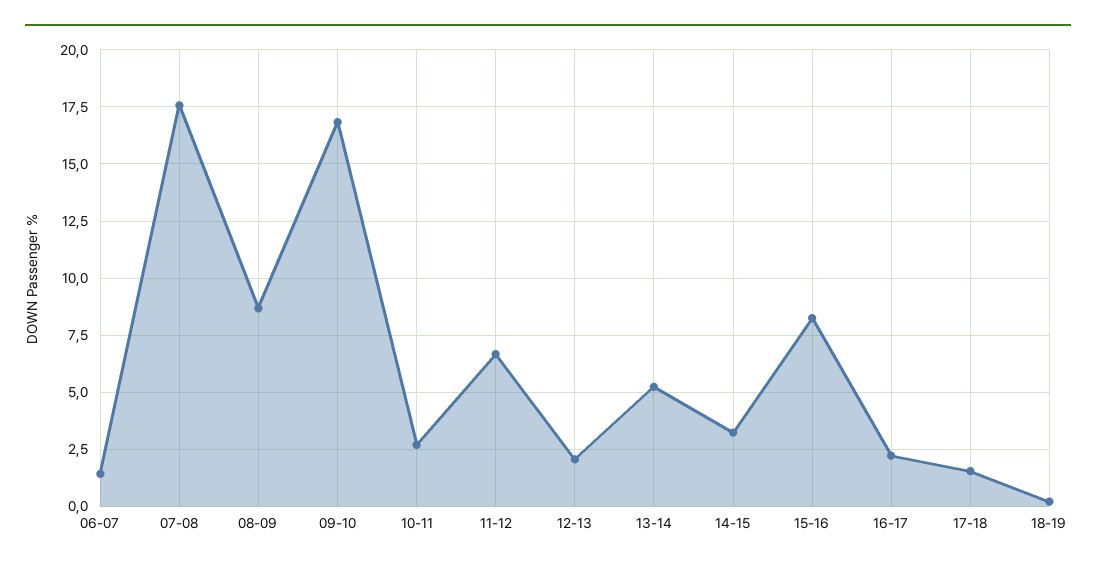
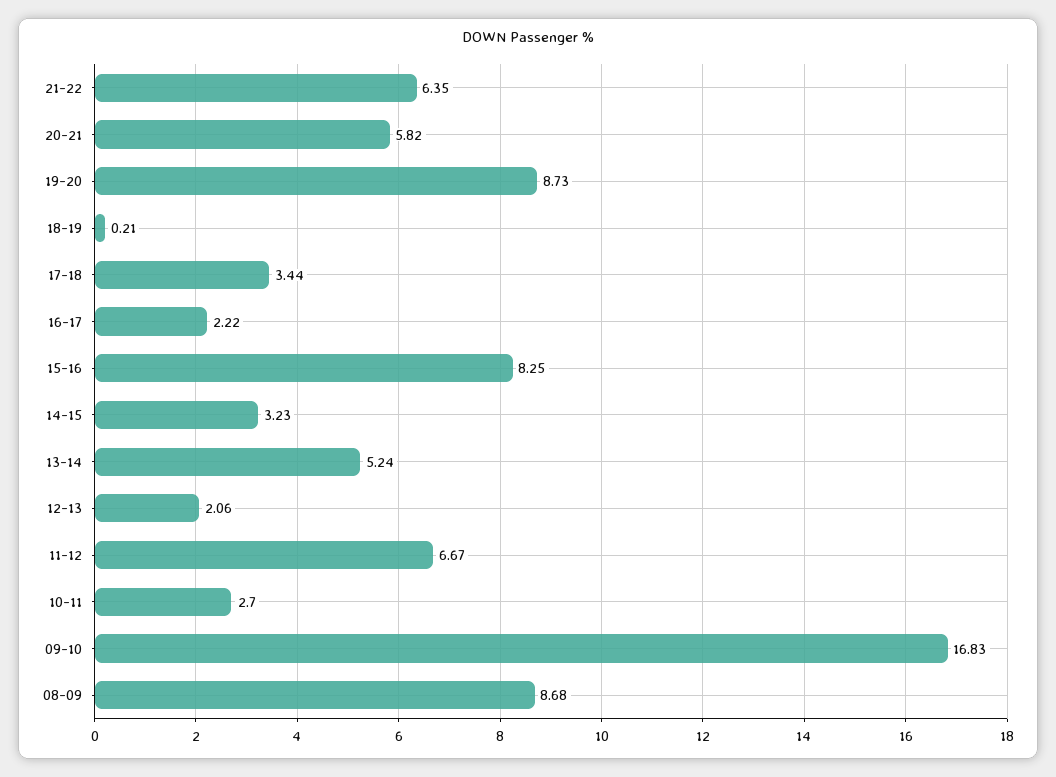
06-07: 1.5 -> none
07-08: 17.5 -> none
17-18: 1.5 -> 3.44
21-22: none -> 6.35
20-21: none -> 5.82
19-20: none -> 8.73

